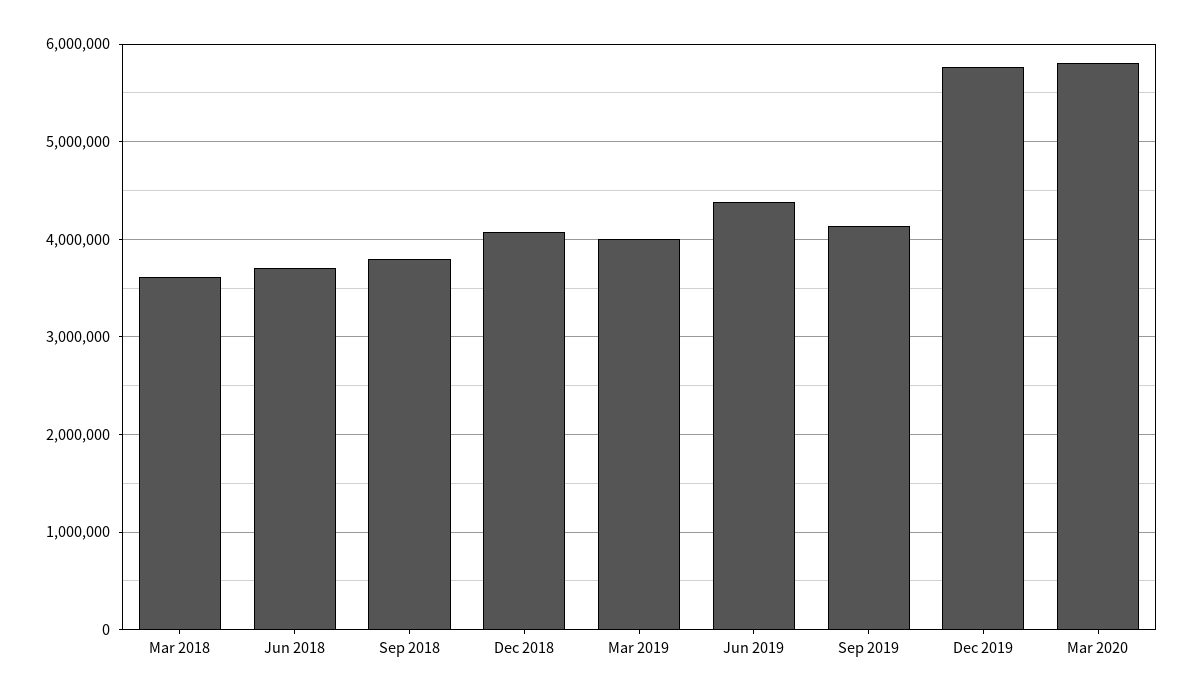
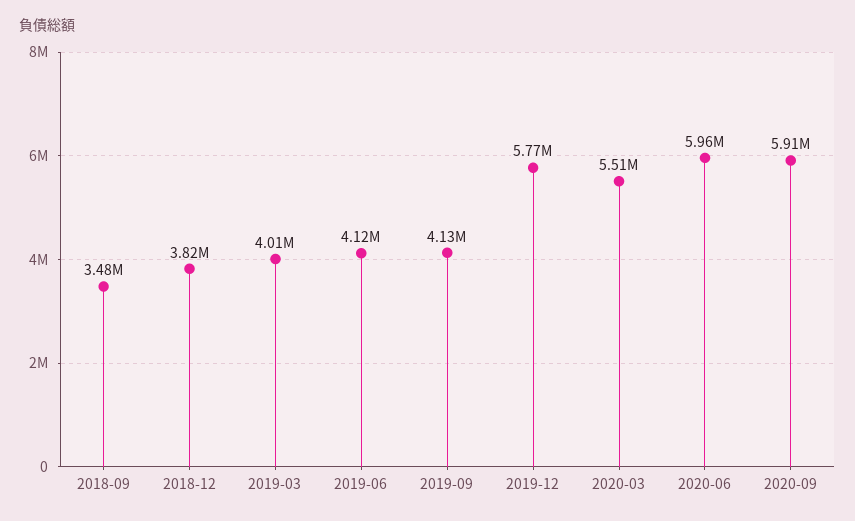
Mar 2018: 3600000 -> none
Jun 2018: 3700000 -> none
Sep 2018: 3800000 -> 3480000
Dec 2018: 4100000 -> 3820000
Jun 2019: 4400000 -> 4120000
Mar 2020: 5800000 -> 5510000
2020-06: none -> 5960000
2020-09: none -> 5910000

